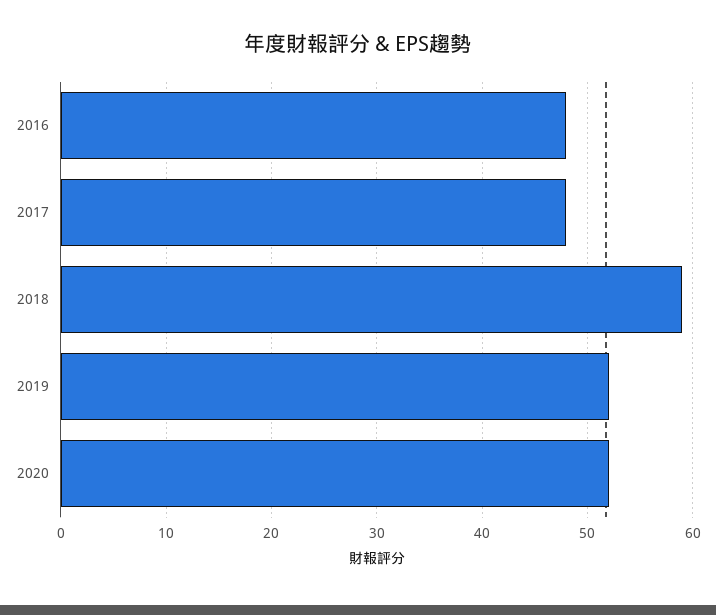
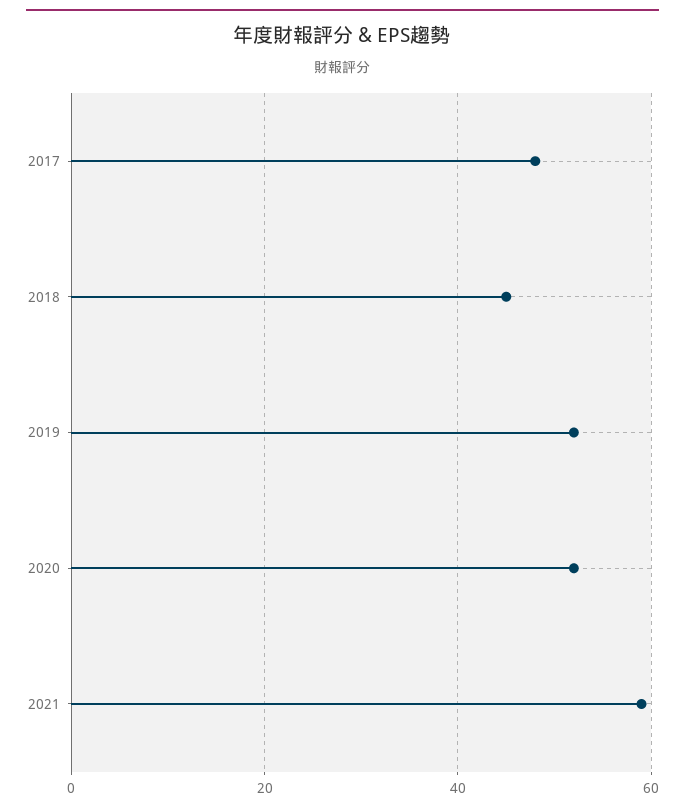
2016: 48 -> none
2018: 59 -> 45
2021: none -> 60

